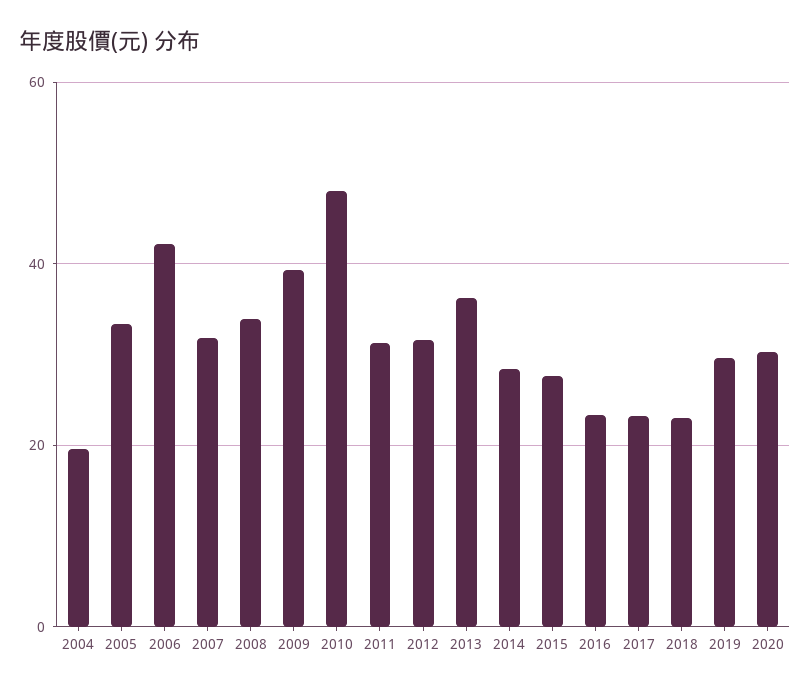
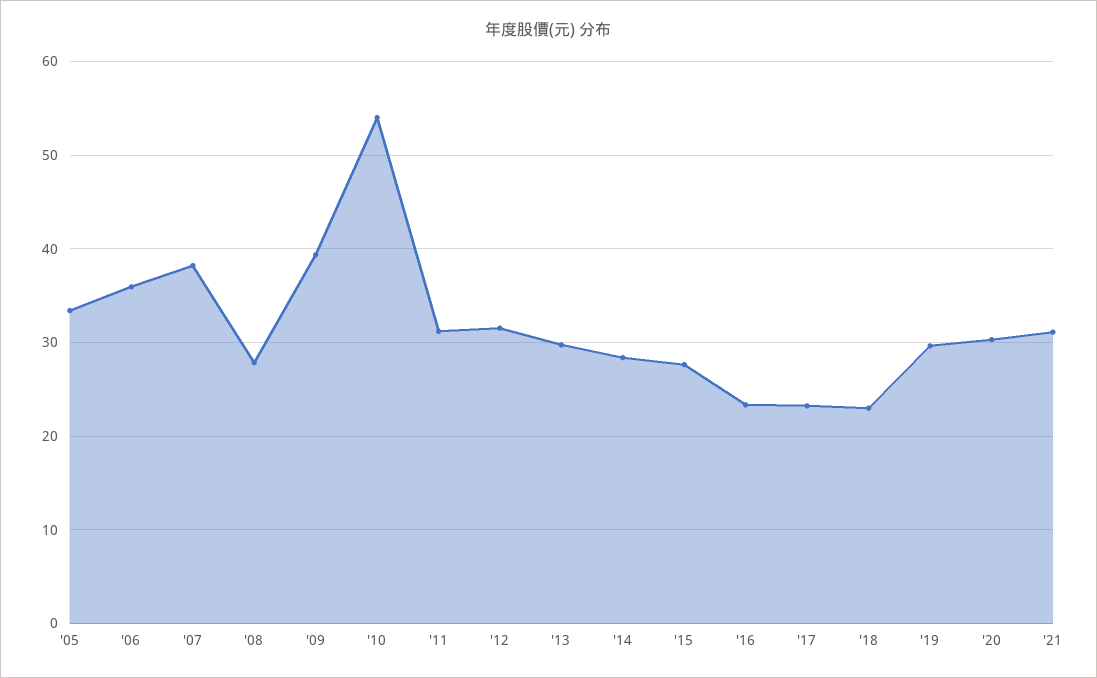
2004: 20 -> none
2006: 42 -> 36
2007: 32 -> 38
2008: 34 -> 28
2010: 48 -> 54
2013: 36 -> 30
'21: none -> 31

